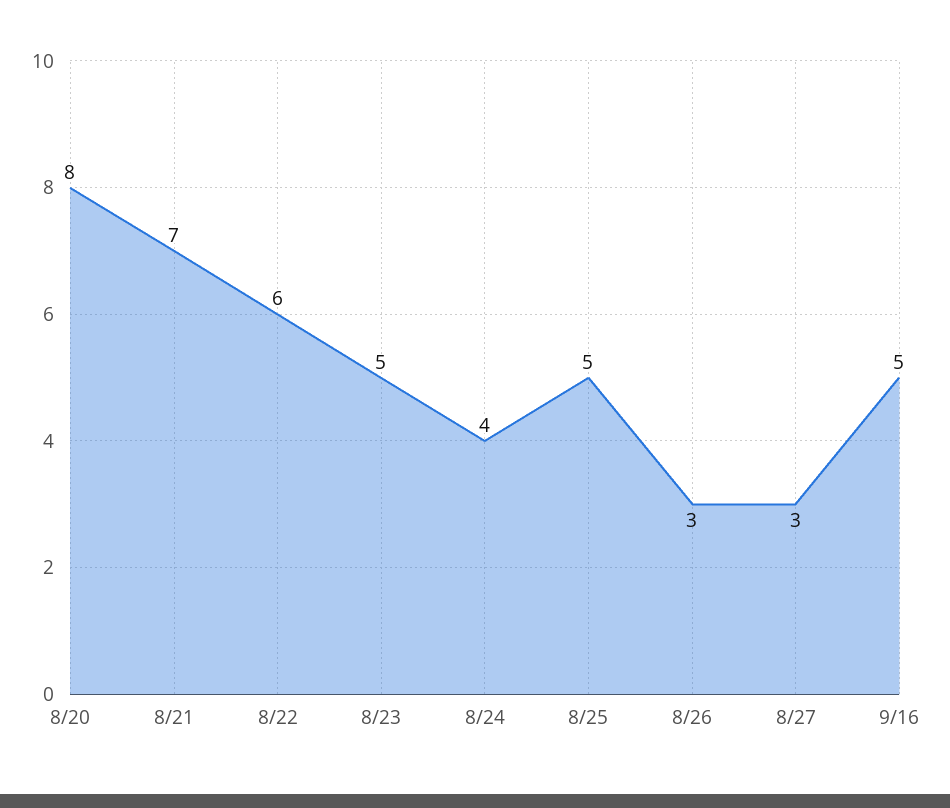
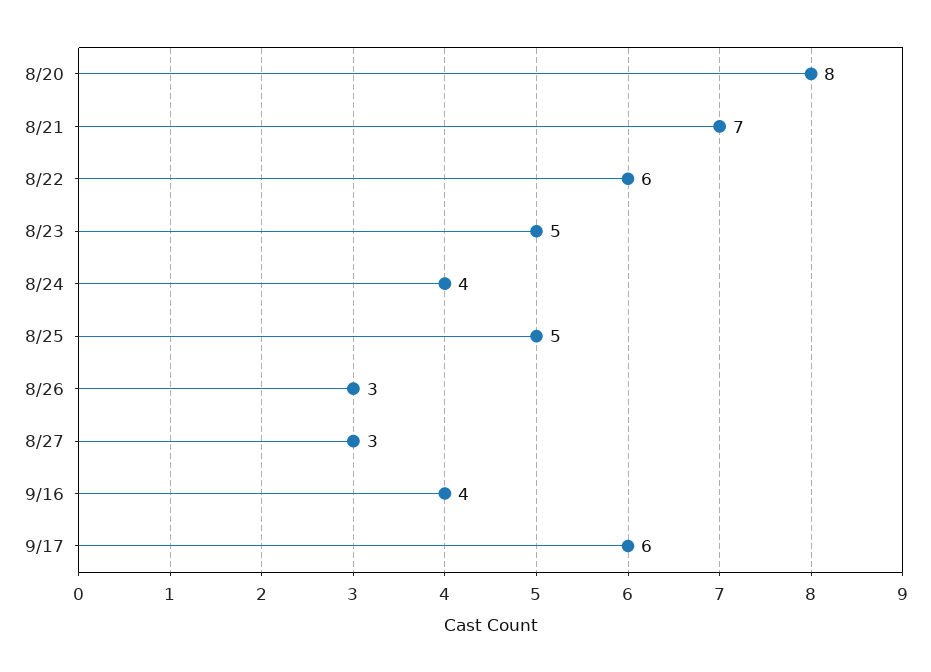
9/16: 5 -> 4
9/17: none -> 6

